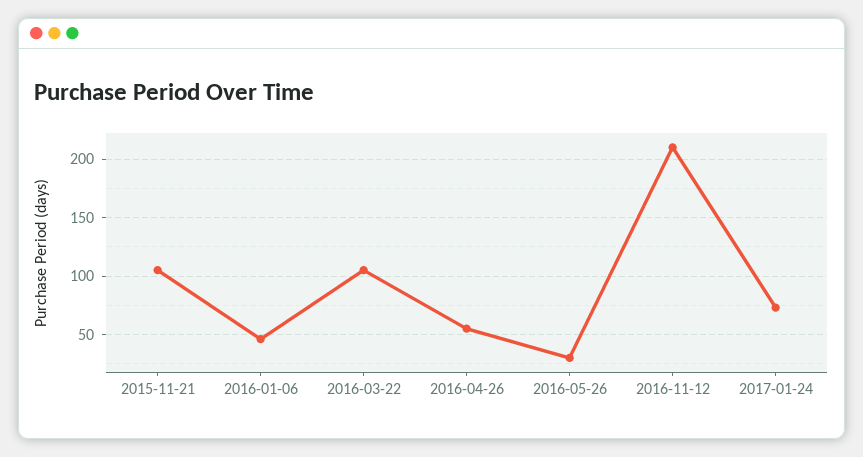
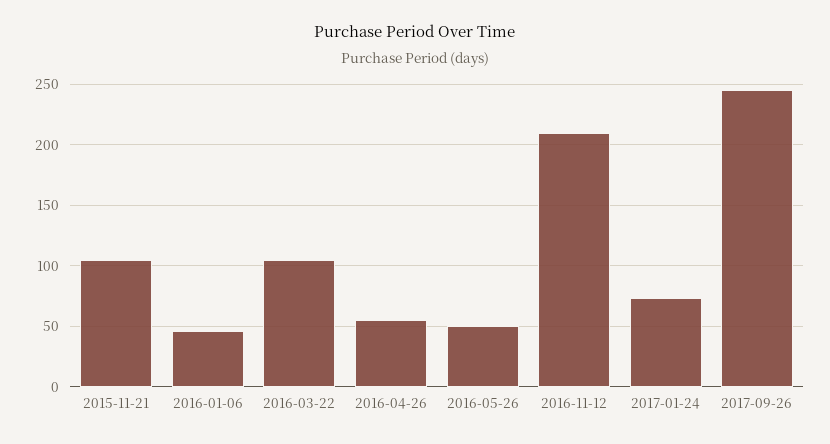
2016-05-26: 30 -> 50
2017-09-26: none -> 245

